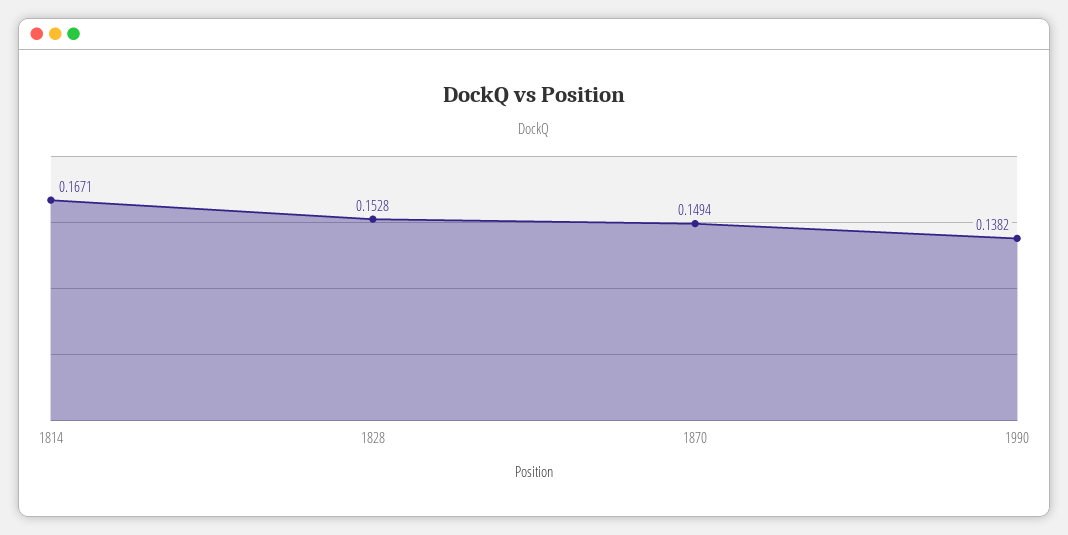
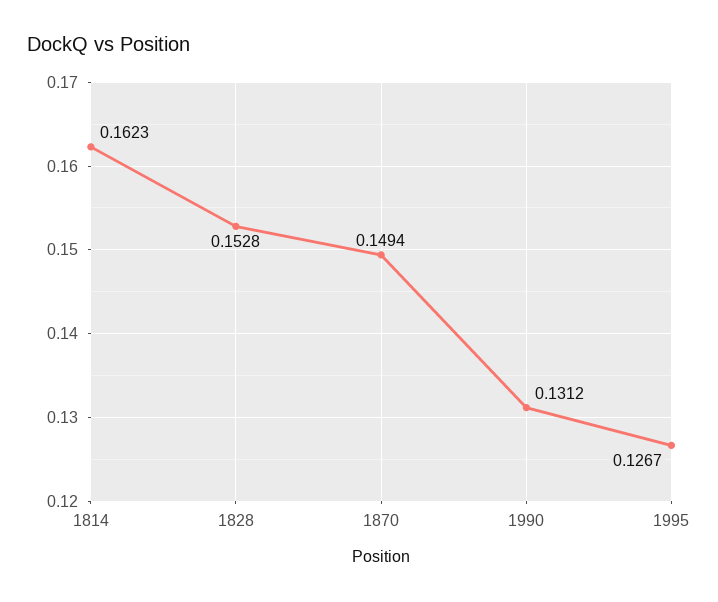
1814: 0.1671 -> 0.1623
1990: 0.1382 -> 0.1312
1995: none -> 0.1267

